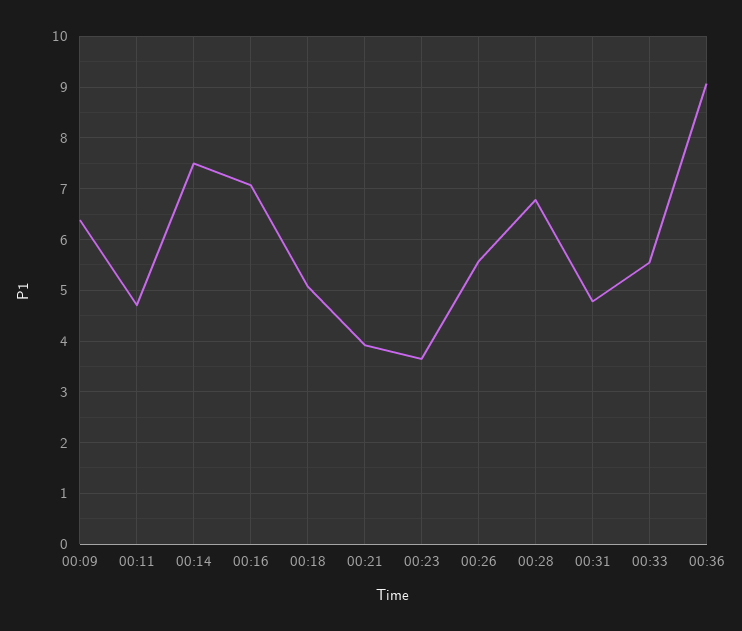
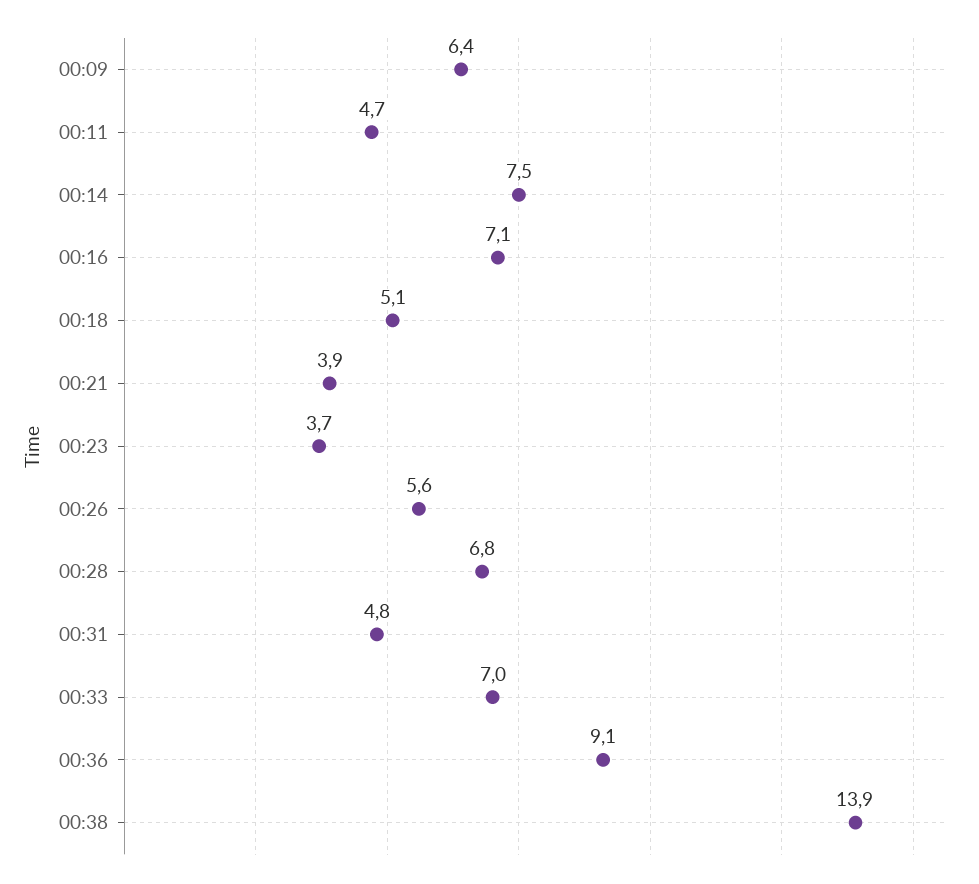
00:33: 5.6 -> 7
00:38: none -> 13.9

